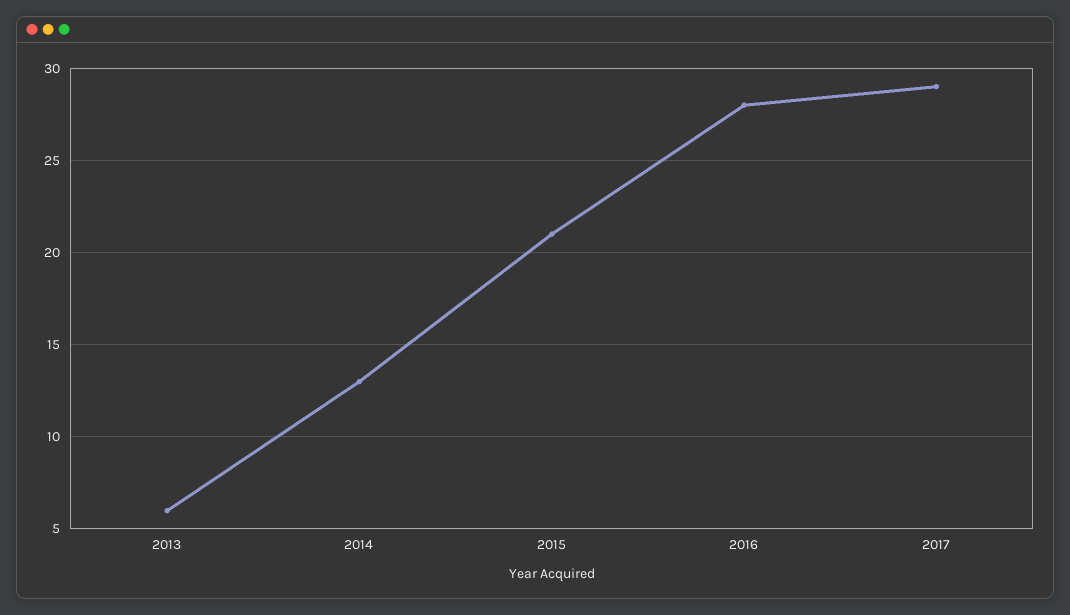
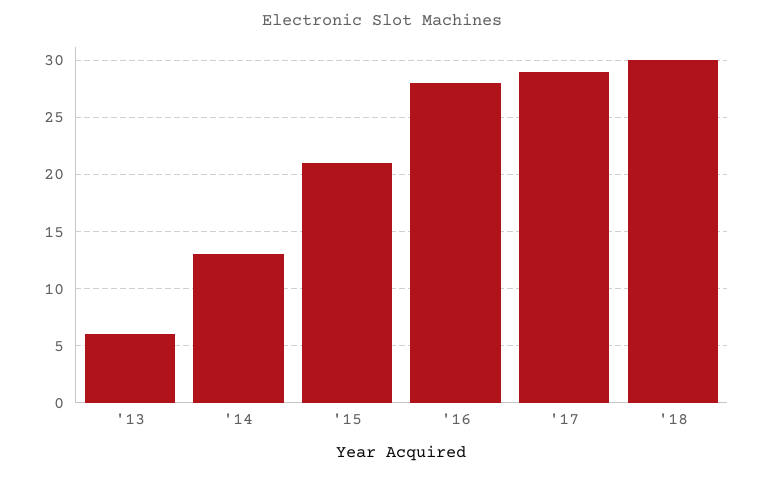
'18: none -> 30

